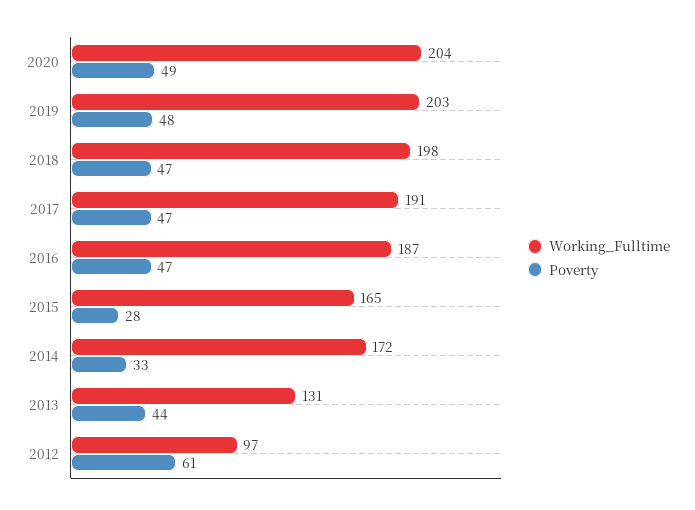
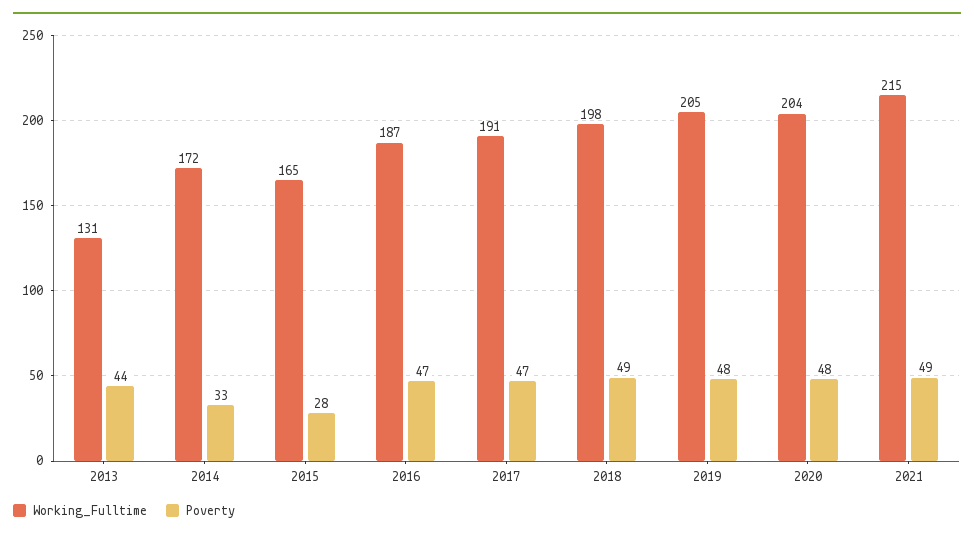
Poverty, 2020: 49 -> 48
Working_Fulltime, 2019: 203 -> 205
Poverty, 2018: 47 -> 49
Working_Fulltime, 2012: 97 -> none
Poverty, 2012: 61 -> none
Working_Fulltime, 2021: none -> 215
Poverty, 2021: none -> 49

